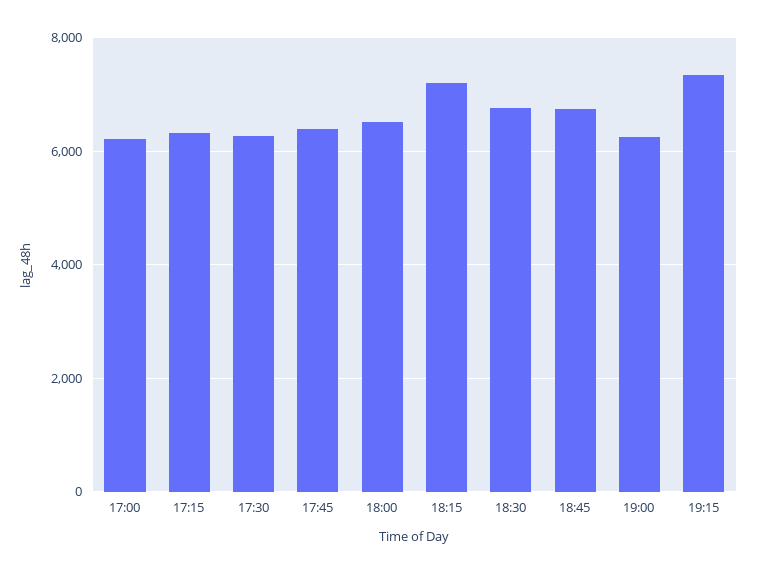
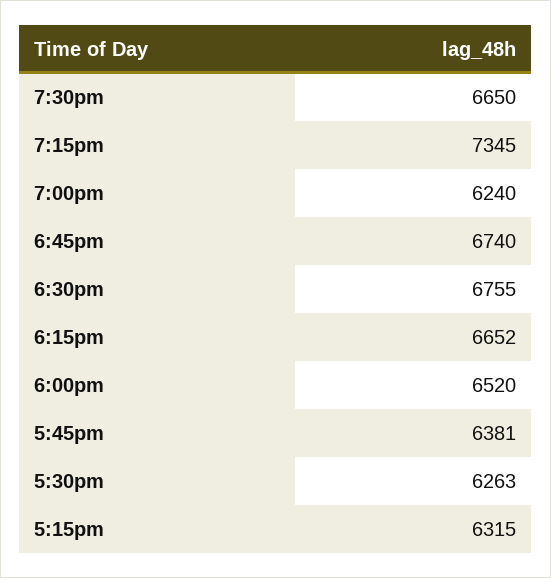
17:00: 6200 -> none
18:15: 7200 -> 6652
7:30pm: none -> 6650

